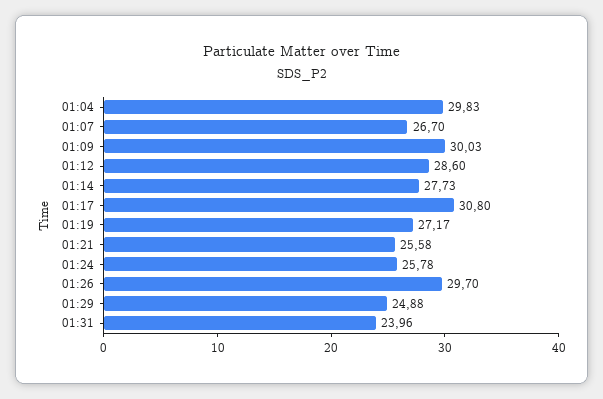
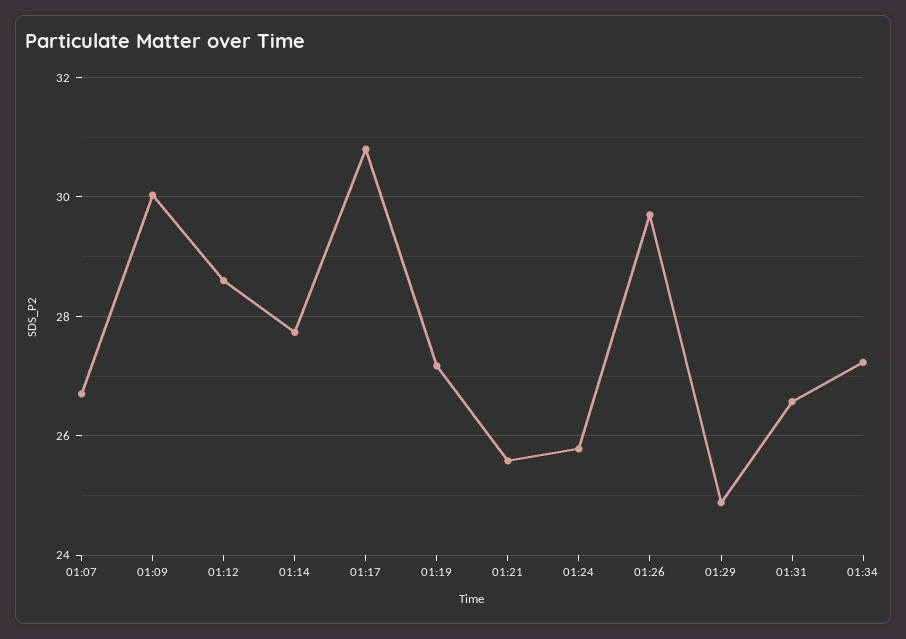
01:04: 29.83 -> none
01:31: 23.96 -> 26.6
01:34: none -> 27.2

